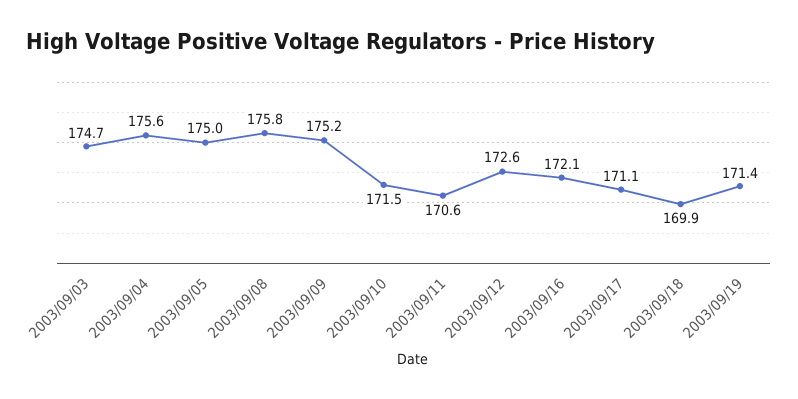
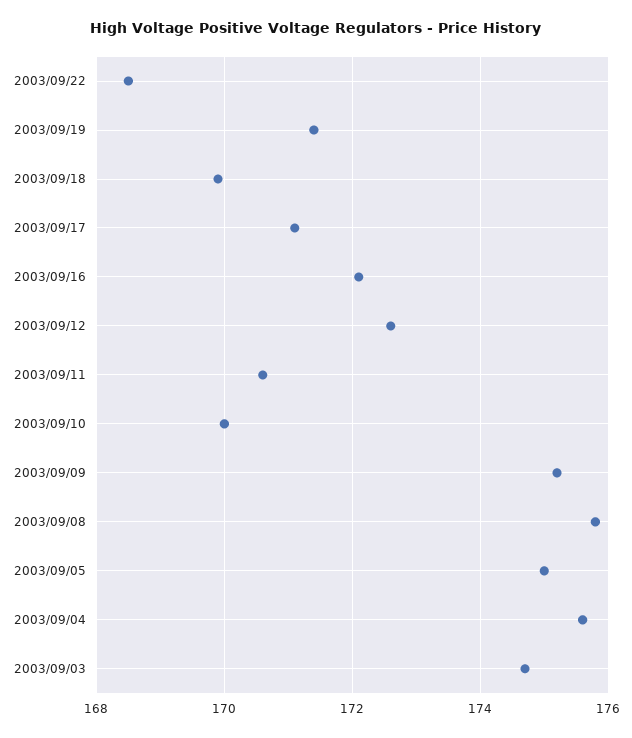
2003/09/10: 171.5 -> 170
2003/09/22: none -> 168.5

